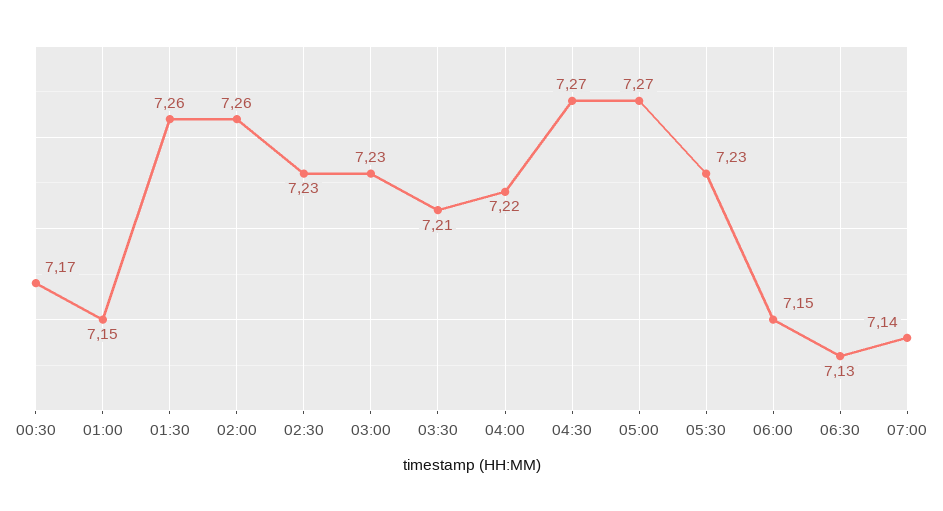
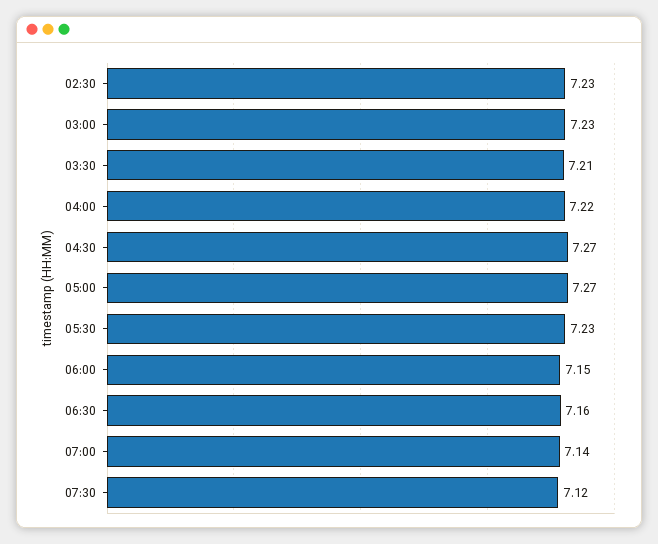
00:30: 7.17 -> none
01:00: 7.15 -> none
01:30: 7.26 -> none
02:00: 7.26 -> none
06:30: 7.13 -> 7.16
07:30: none -> 7.12

